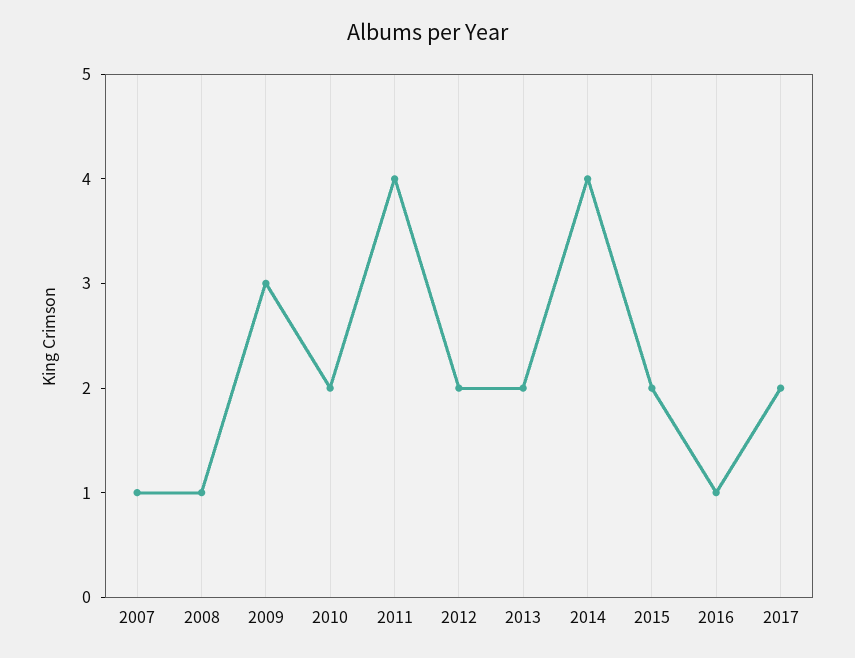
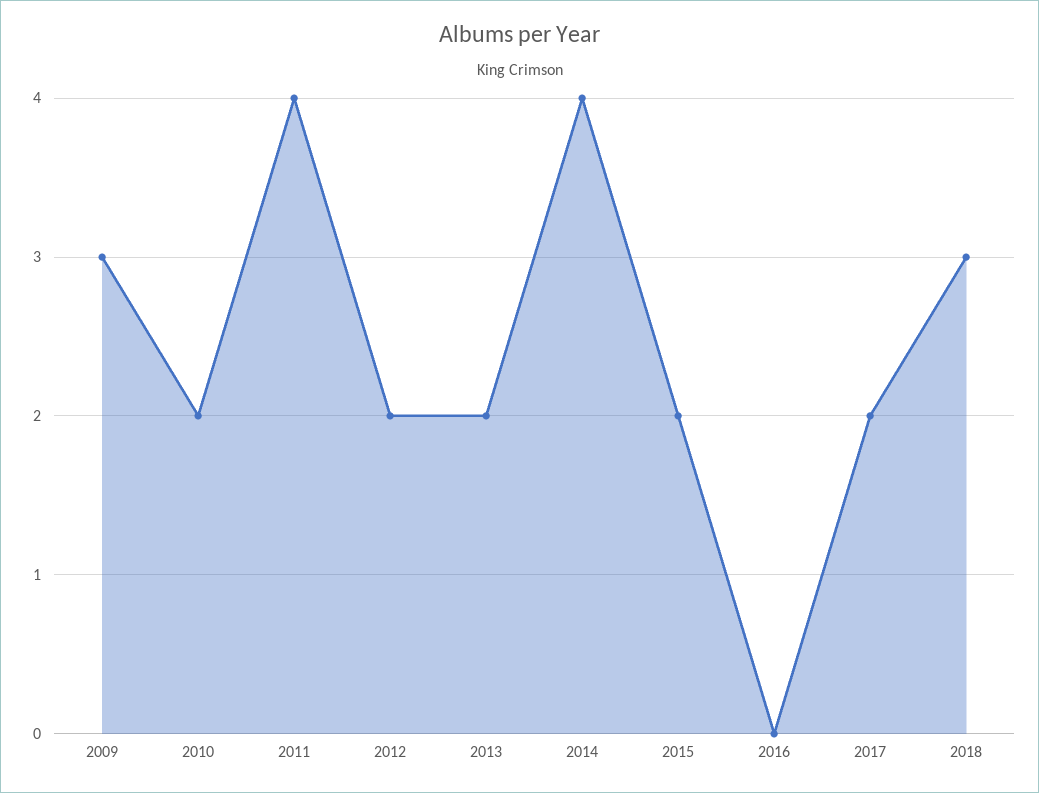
2007: 1 -> none
2008: 1 -> none
2016: 1 -> 0
2018: none -> 3

